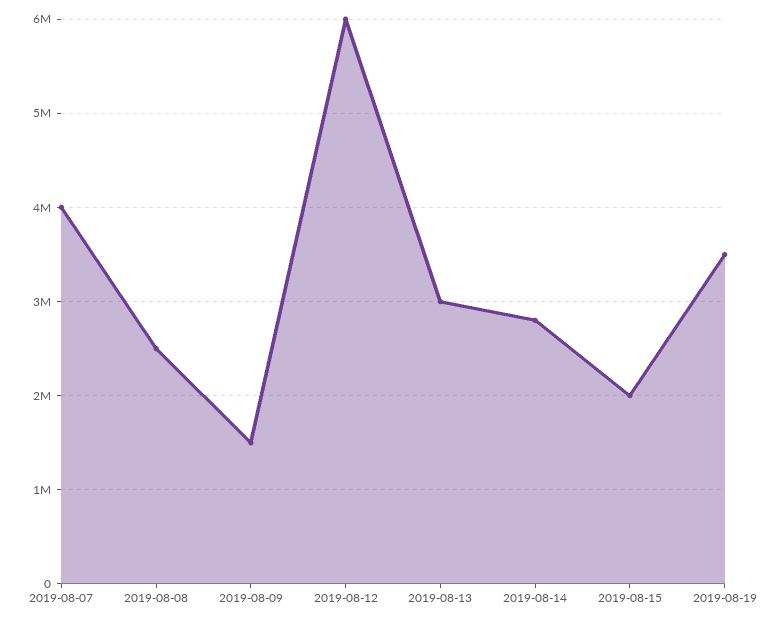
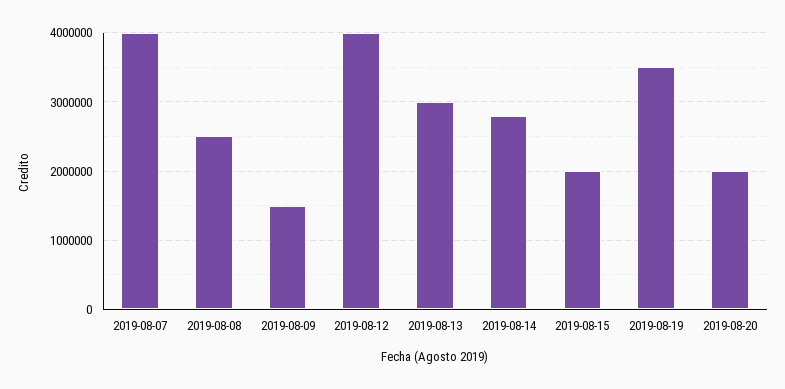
2019-08-12: 6000000 -> 4000000
2019-08-20: none -> 2000000

